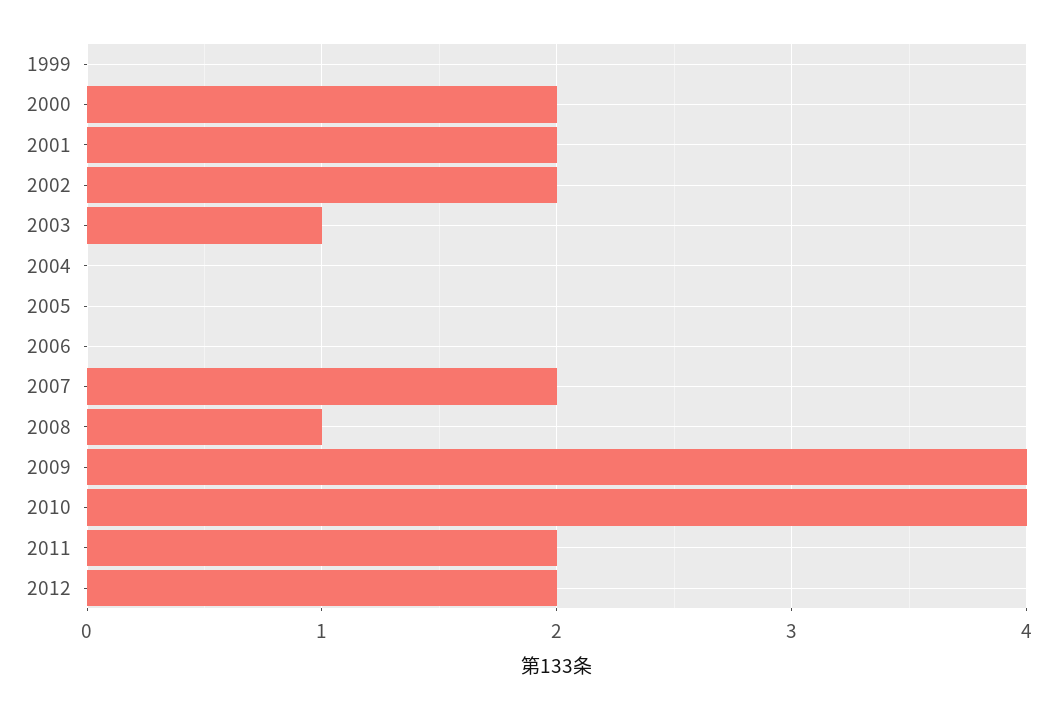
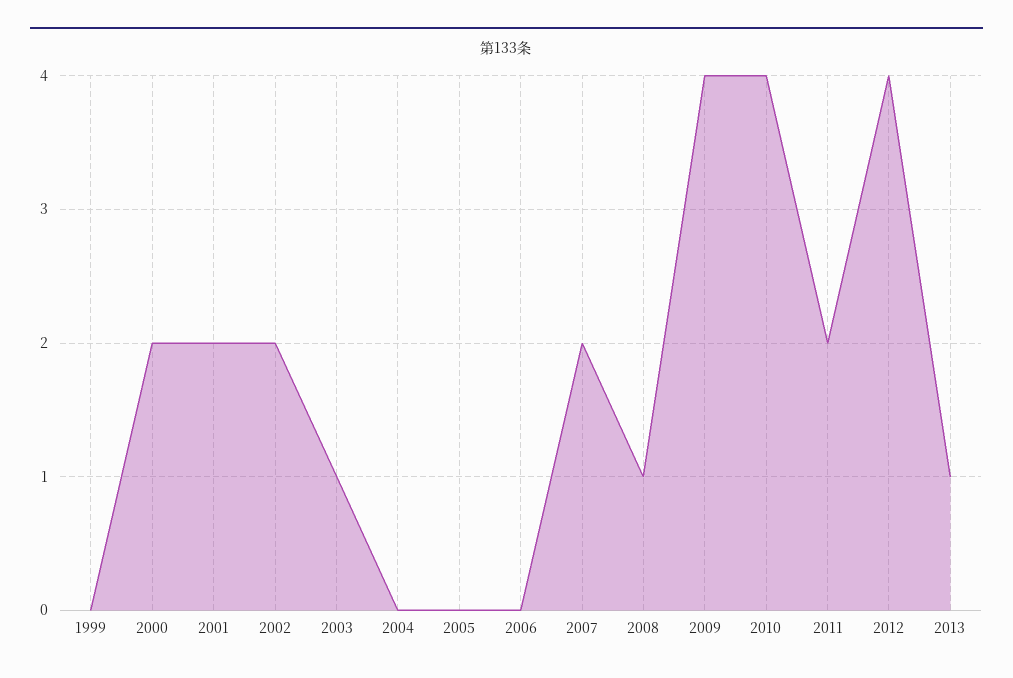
2012: 2 -> 4
2013: none -> 1

